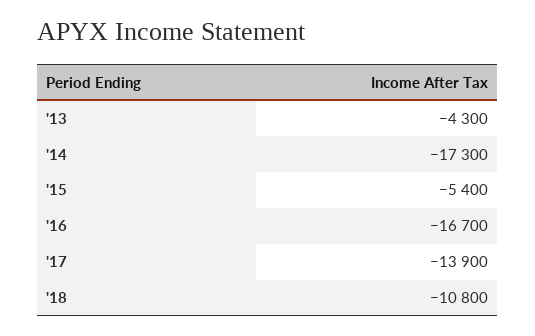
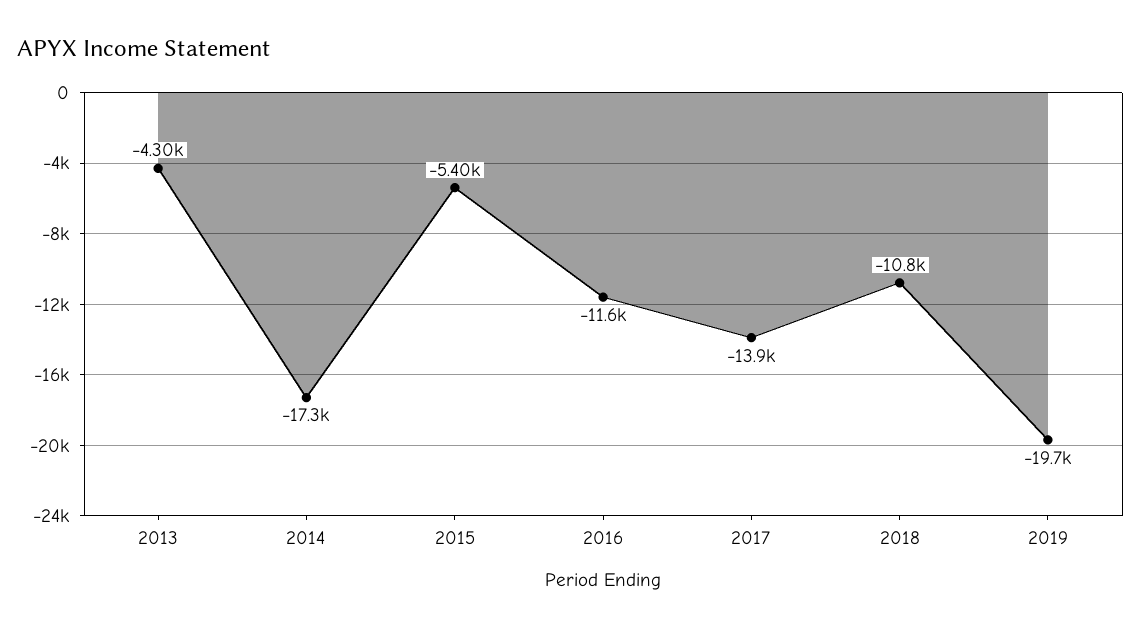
'16: -16700 -> -11600
2019: none -> -19700

